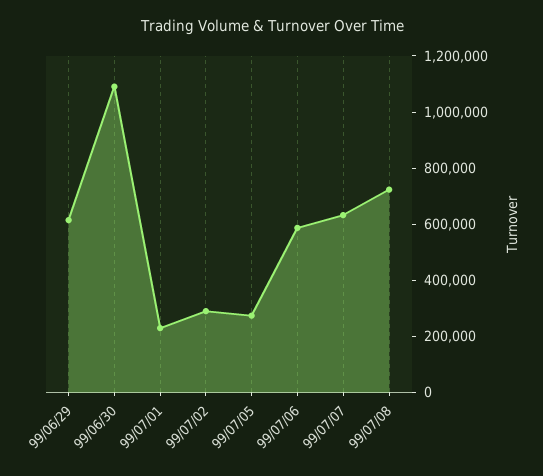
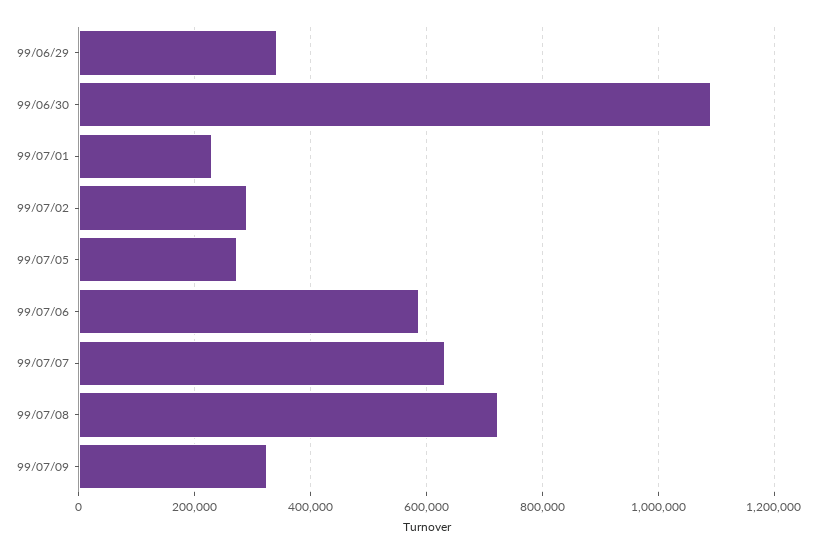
99/06/29: 600000 -> 340000
99/07/09: none -> 320000

